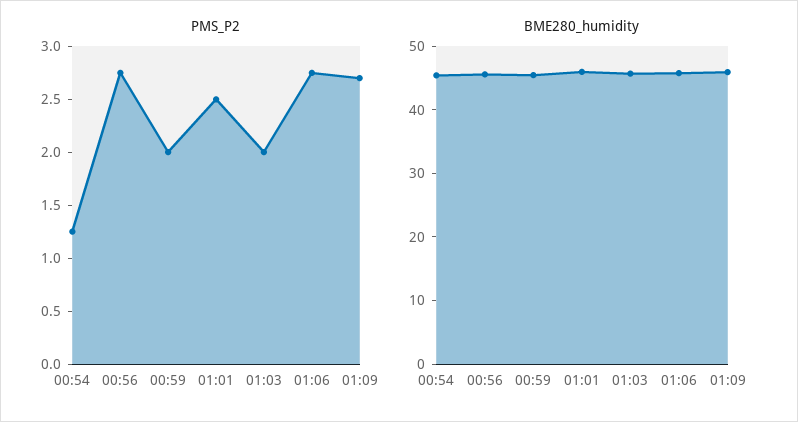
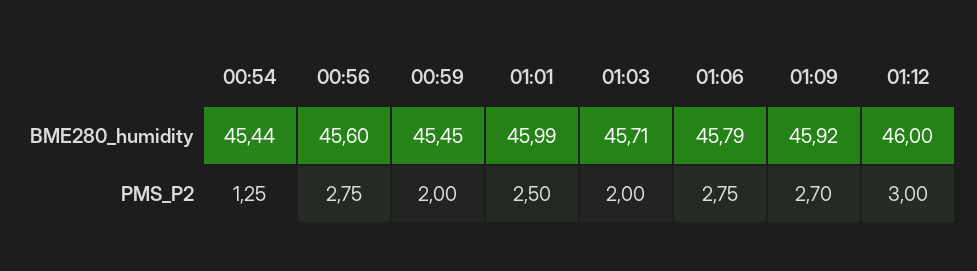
BME280_humidity, 01:12: none -> 46
PMS_P2, 01:12: none -> 3

